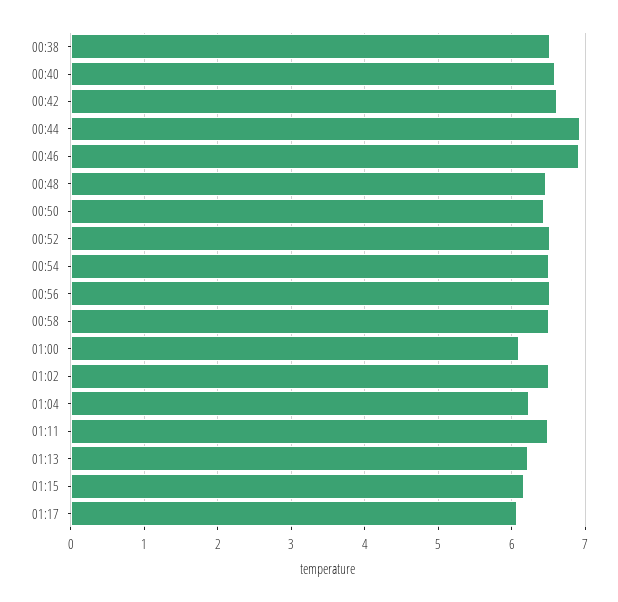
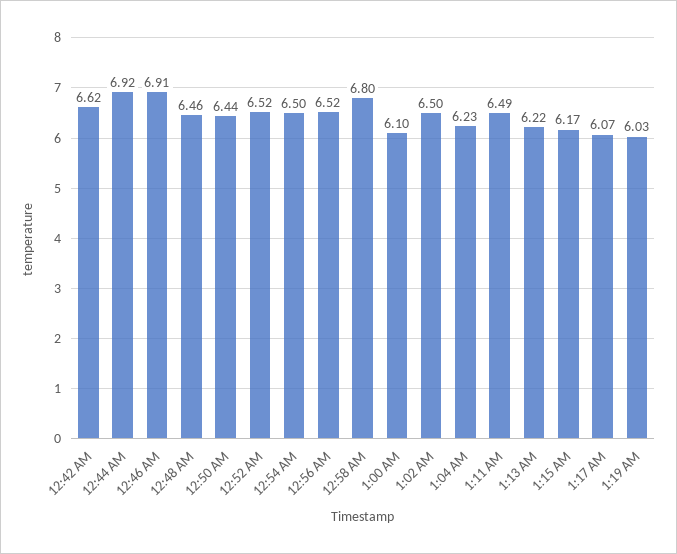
00:38: 6.5 -> none
00:40: 6.6 -> none
00:58: 6.5 -> 6.8
1:19 AM: none -> 6.03

